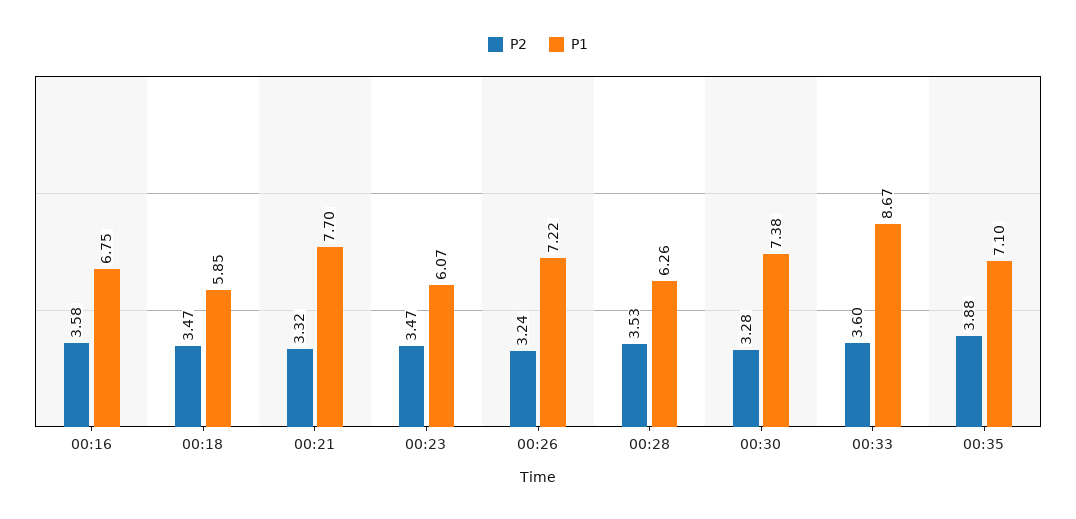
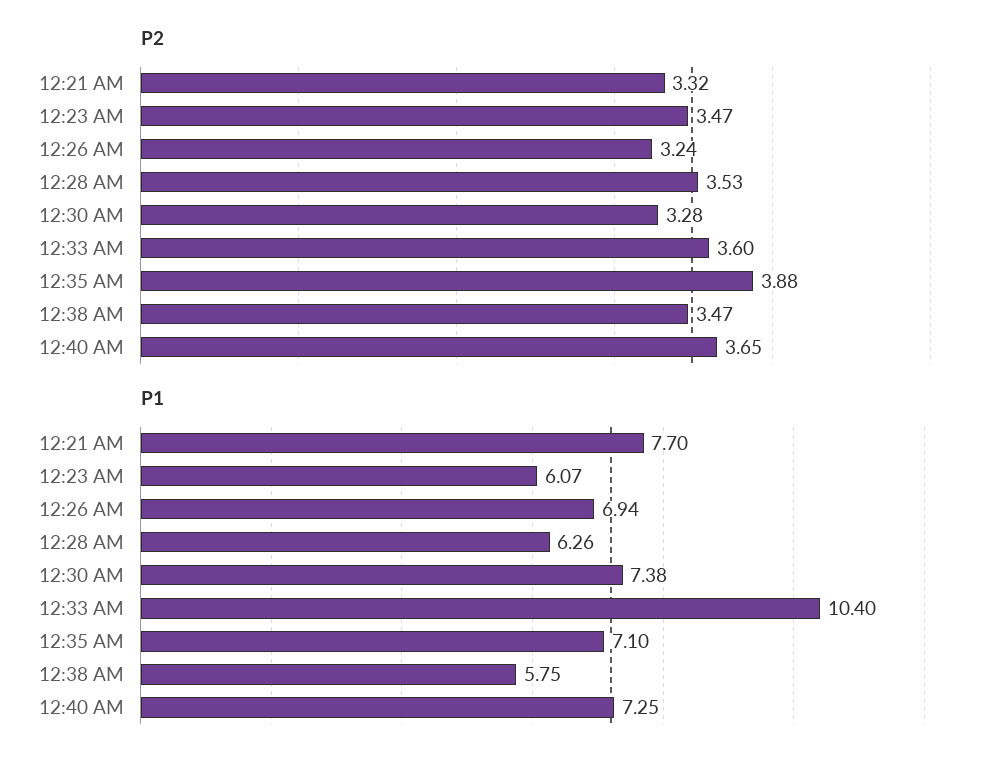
P2, 00:16: 3.58 -> none
P1, 00:16: 6.75 -> none
P2, 00:18: 3.47 -> none
P1, 00:18: 5.85 -> none
P1, 00:26: 7.22 -> 6.94
P1, 00:33: 8.67 -> 10.4
P2, 12:38 AM: none -> 3.47
P2, 12:40 AM: none -> 3.65
P1, 12:38 AM: none -> 5.75
P1, 12:40 AM: none -> 7.25

